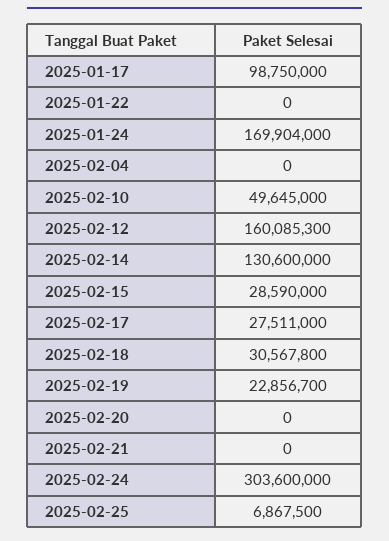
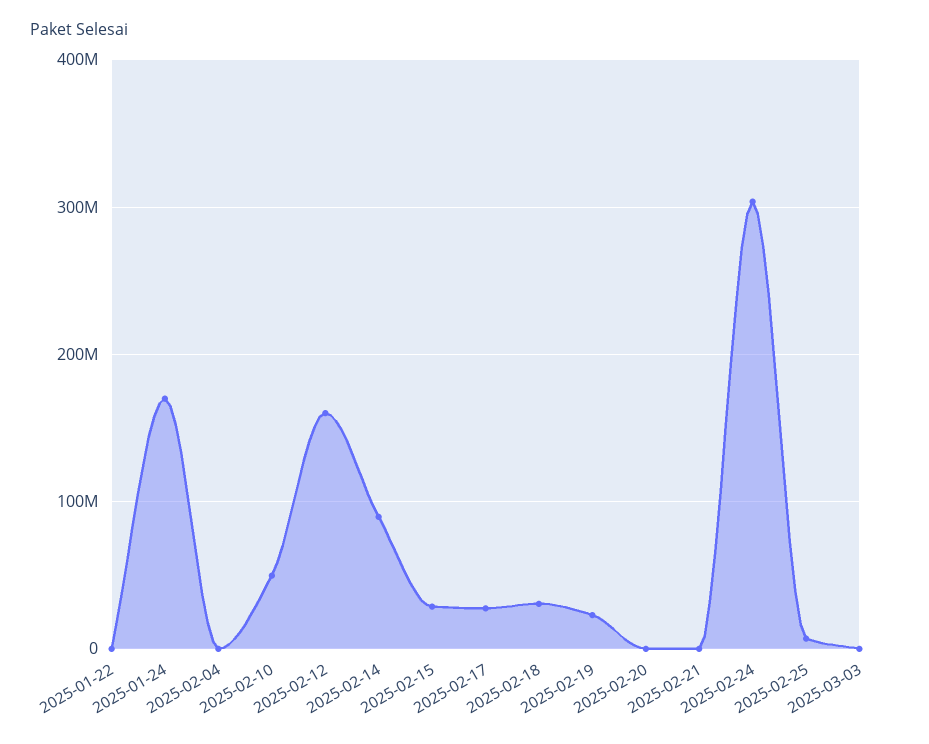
2025-01-17: 98750000 -> none
2025-02-14: 130600000 -> 90000000
2025-03-03: none -> 0

